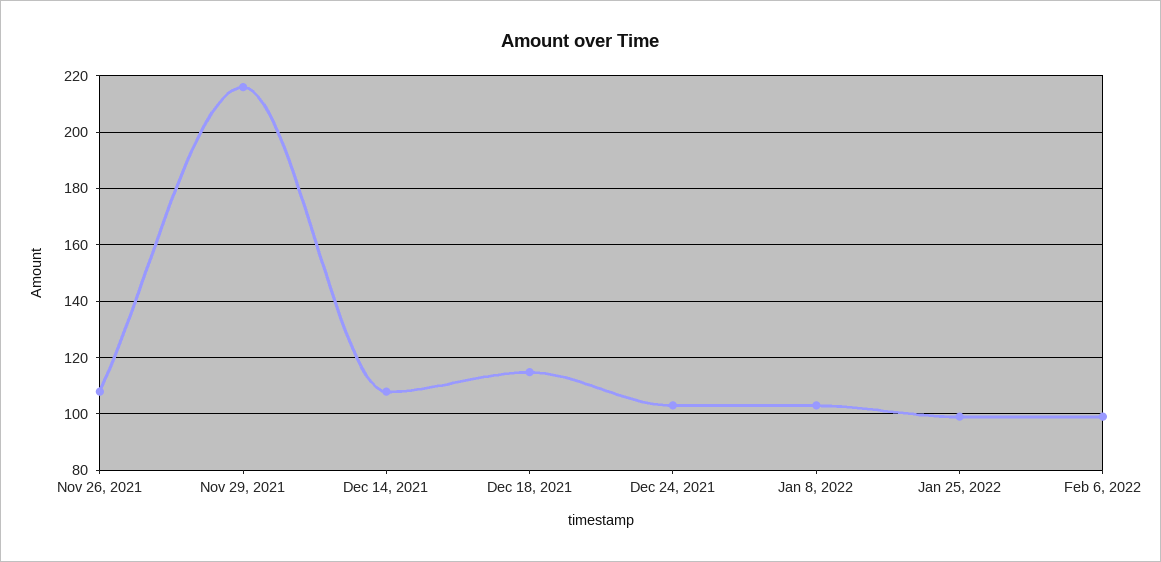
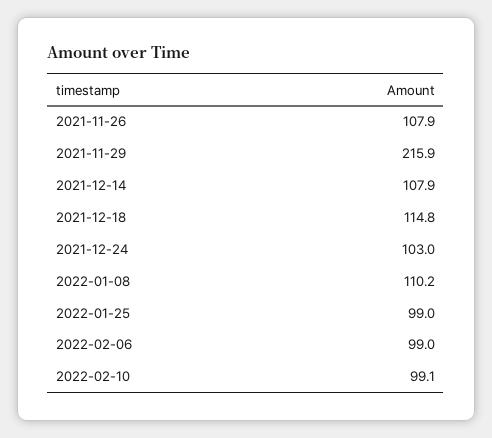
Jan 8, 2022: 102.5 -> 110.2
2022-02-10: none -> 99.1

